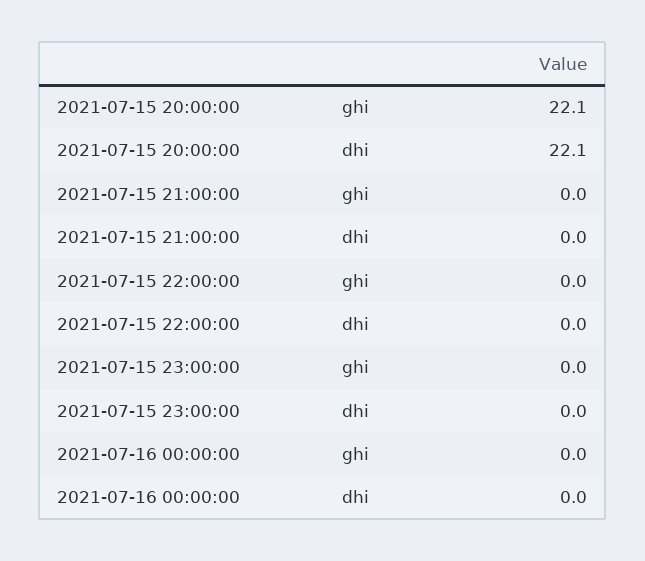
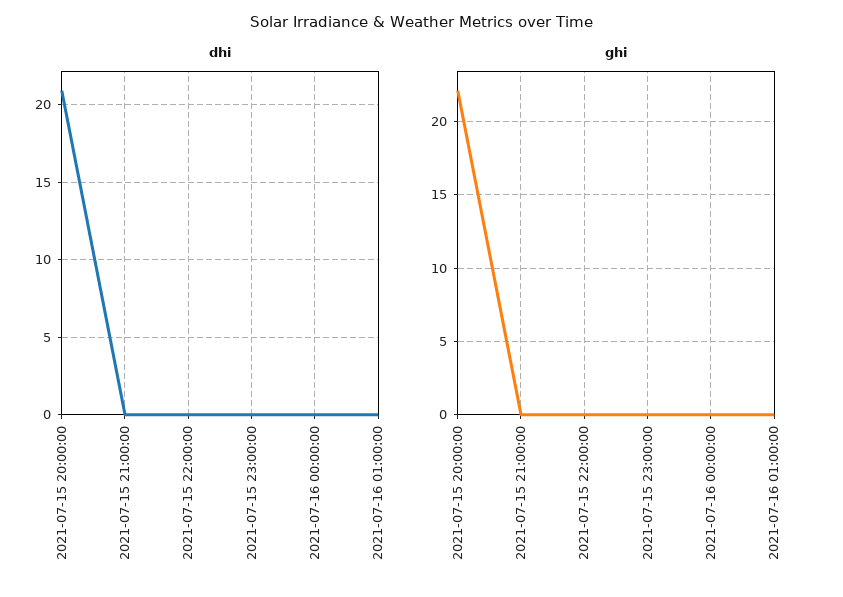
dhi, 2021-07-15 20:00:00: 22.1 -> 21
dhi, 2021-07-16 01:00:00: none -> 0
ghi, 2021-07-16 01:00:00: none -> 0

